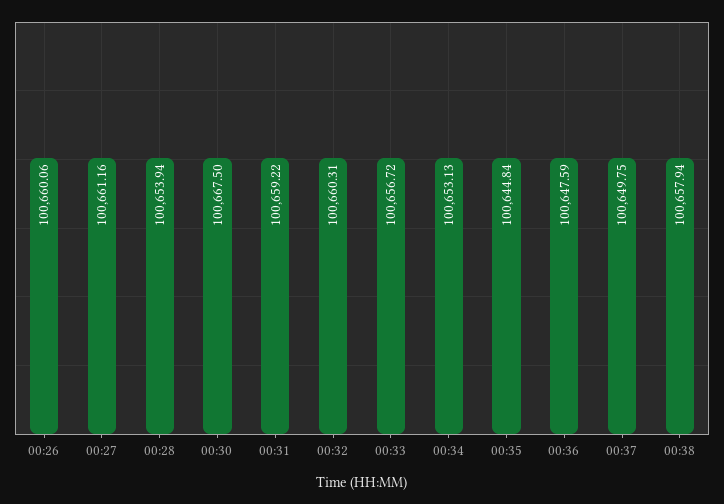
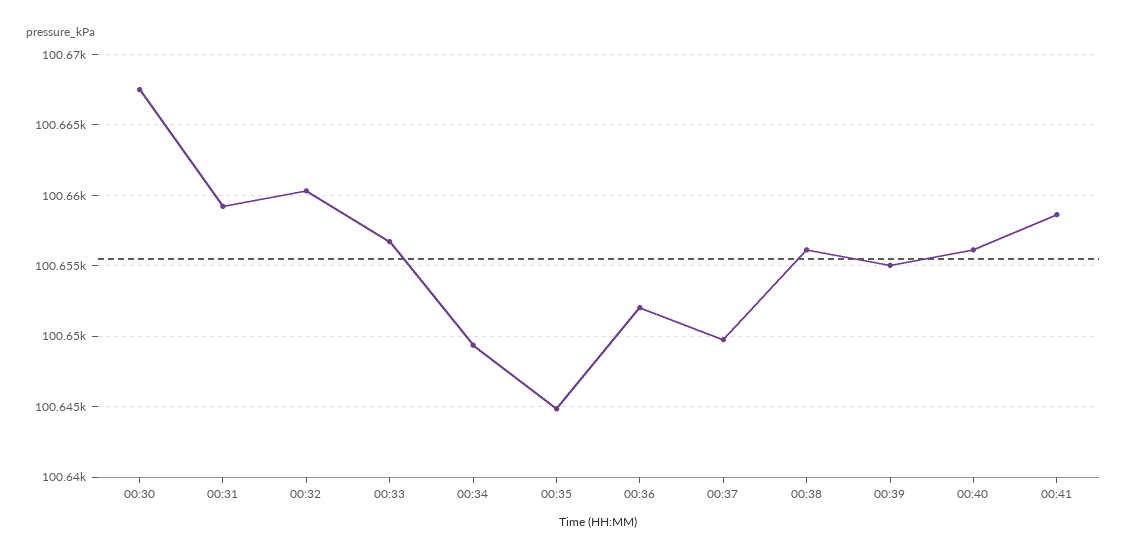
00:26: 100660.06 -> none
00:27: 100661.16 -> none
00:28: 100653.94 -> none
00:34: 100653.13 -> 100649.5
00:36: 100647.59 -> 100652
00:38: 100657.94 -> 100656
00:39: none -> 100655
00:40: none -> 100656
00:41: none -> 100658.5

